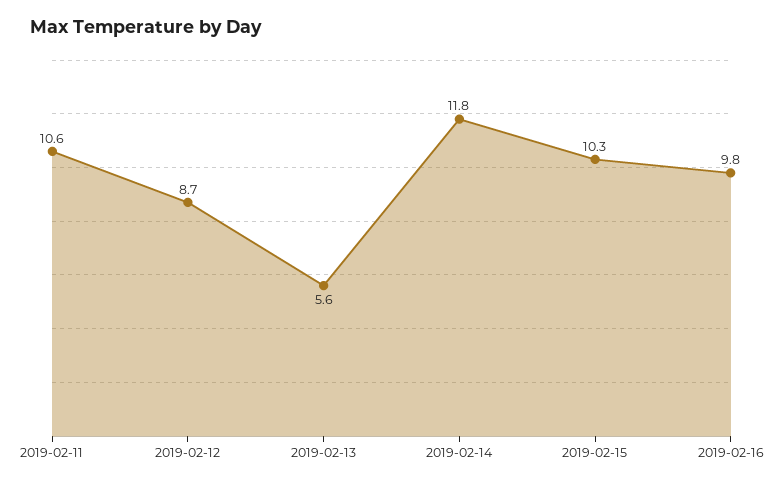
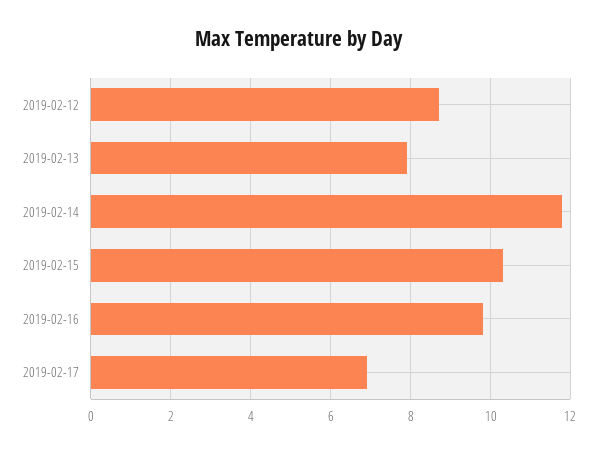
2019-02-11: 10.6 -> none
2019-02-13: 5.6 -> 8
2019-02-17: none -> 7

